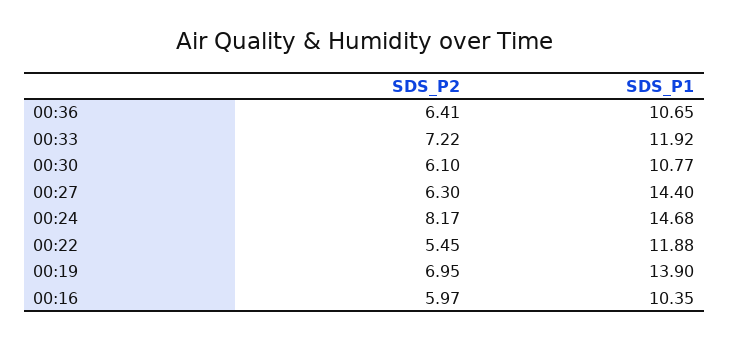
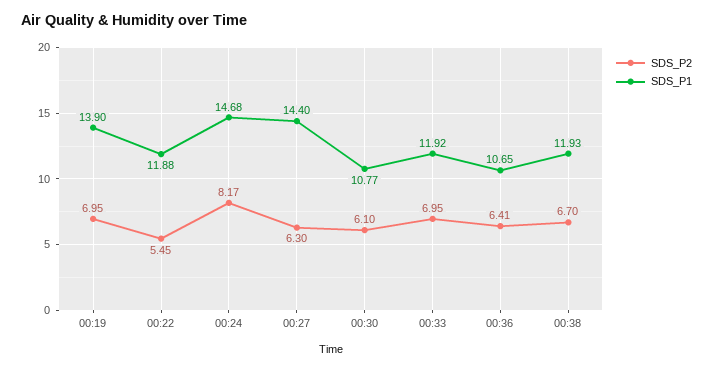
SDS_P2, 00:33: 7.22 -> 6.95
SDS_P2, 00:16: 5.97 -> none
SDS_P1, 00:16: 10.35 -> none
SDS_P2, 00:38: none -> 6.7
SDS_P1, 00:38: none -> 11.93

